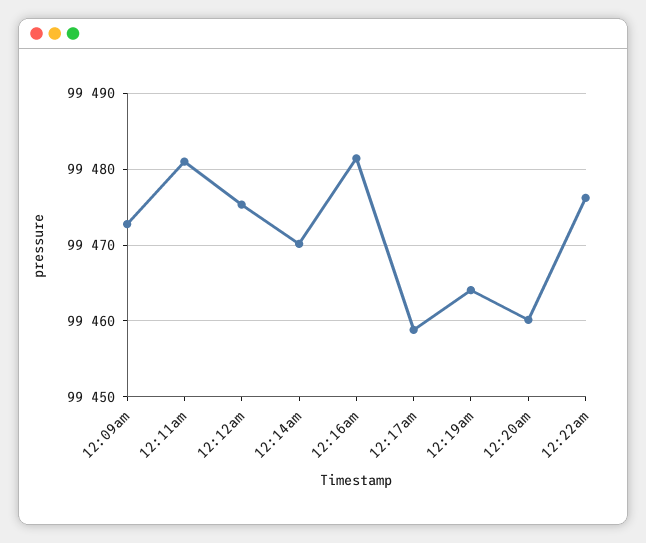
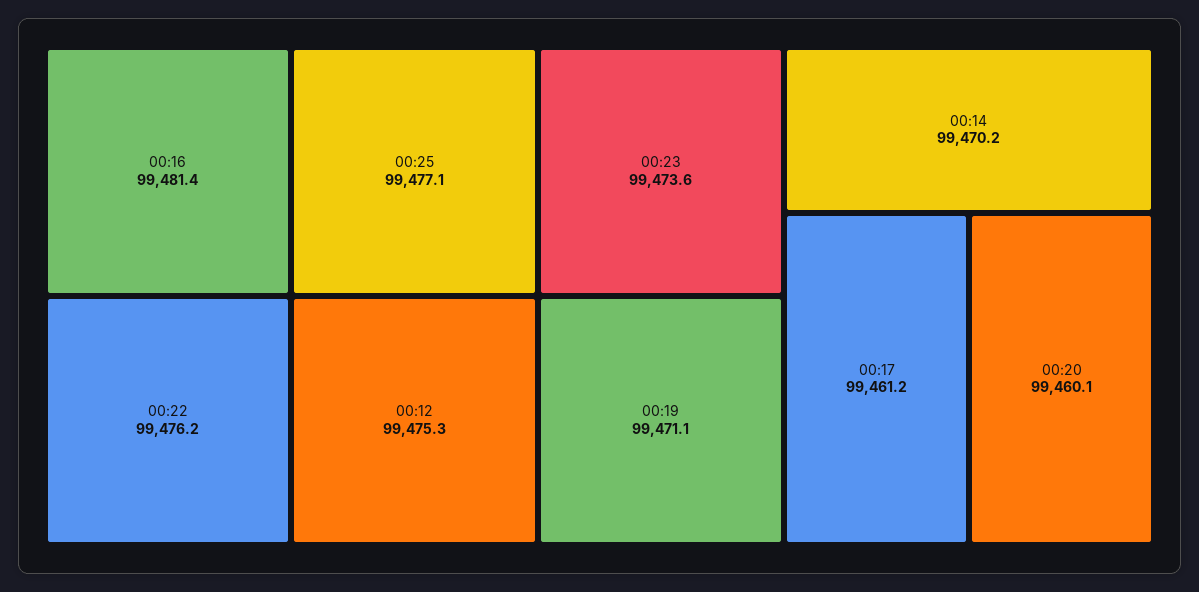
12:09am: 99473 -> none
12:11am: 99481 -> none
12:17am: 99459 -> 99461.2
12:19am: 99464 -> 99471.1
00:25: none -> 99477.1
00:23: none -> 99473.6

